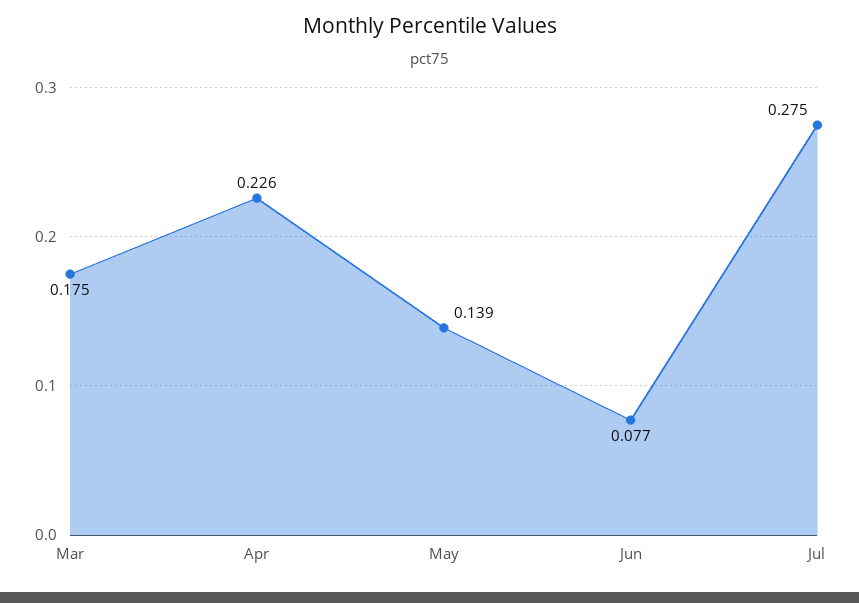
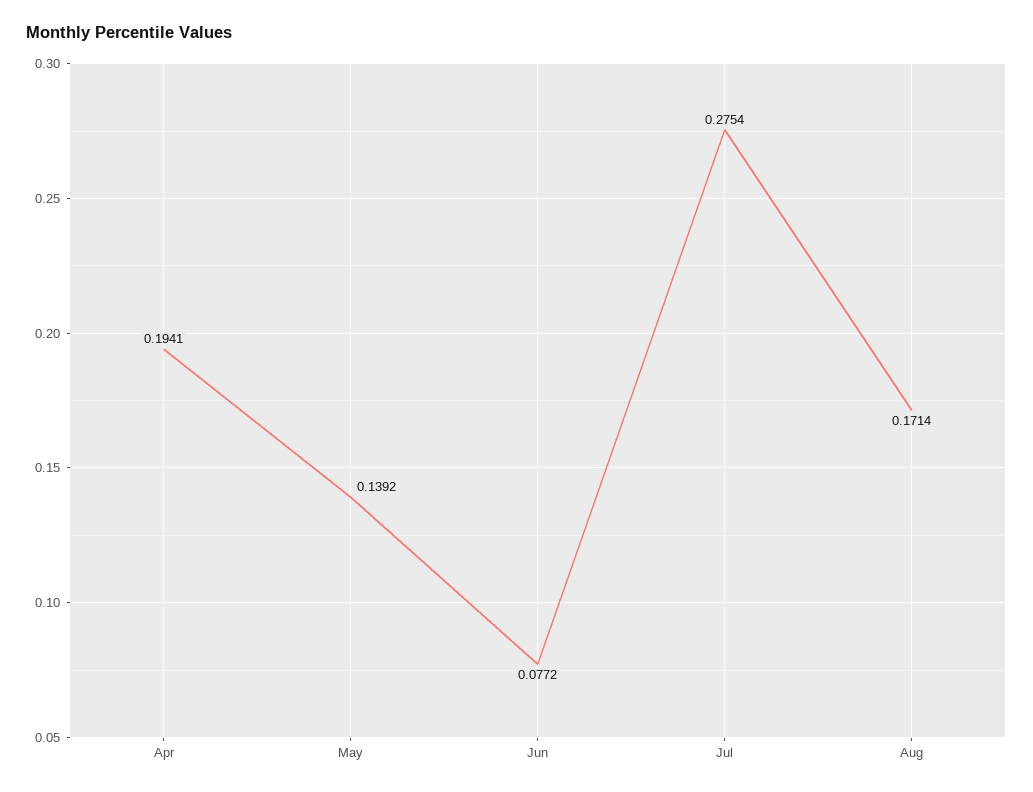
Mar: 0.175 -> none
Apr: 0.226 -> 0.1941
Aug: none -> 0.1714

